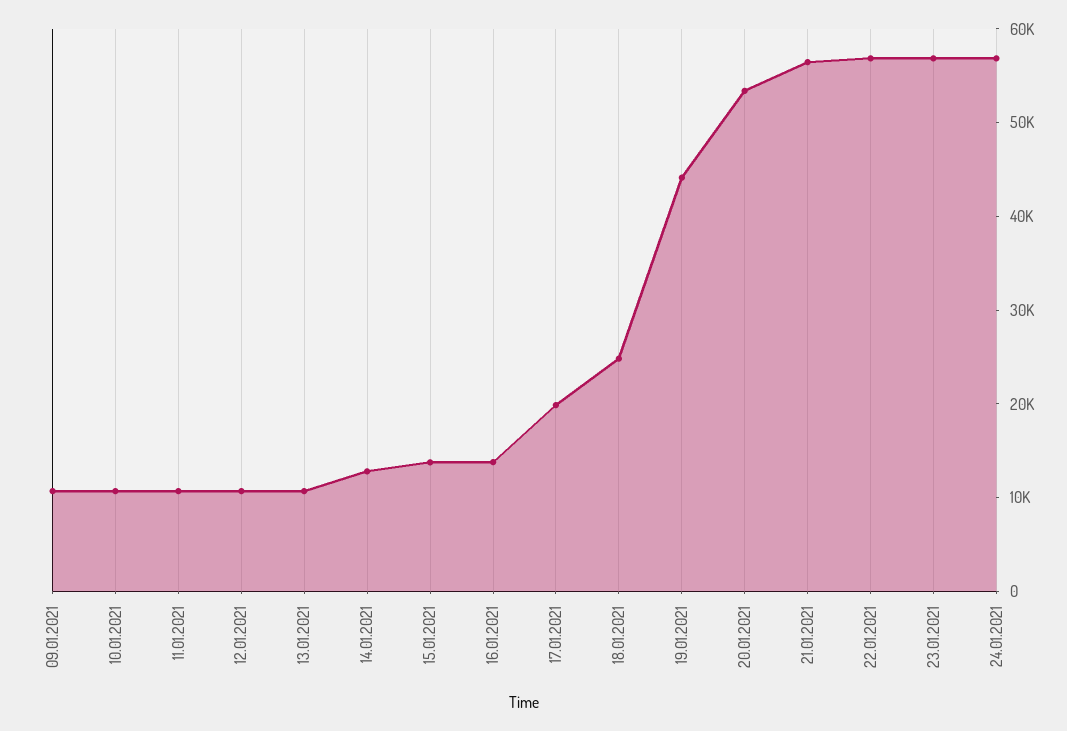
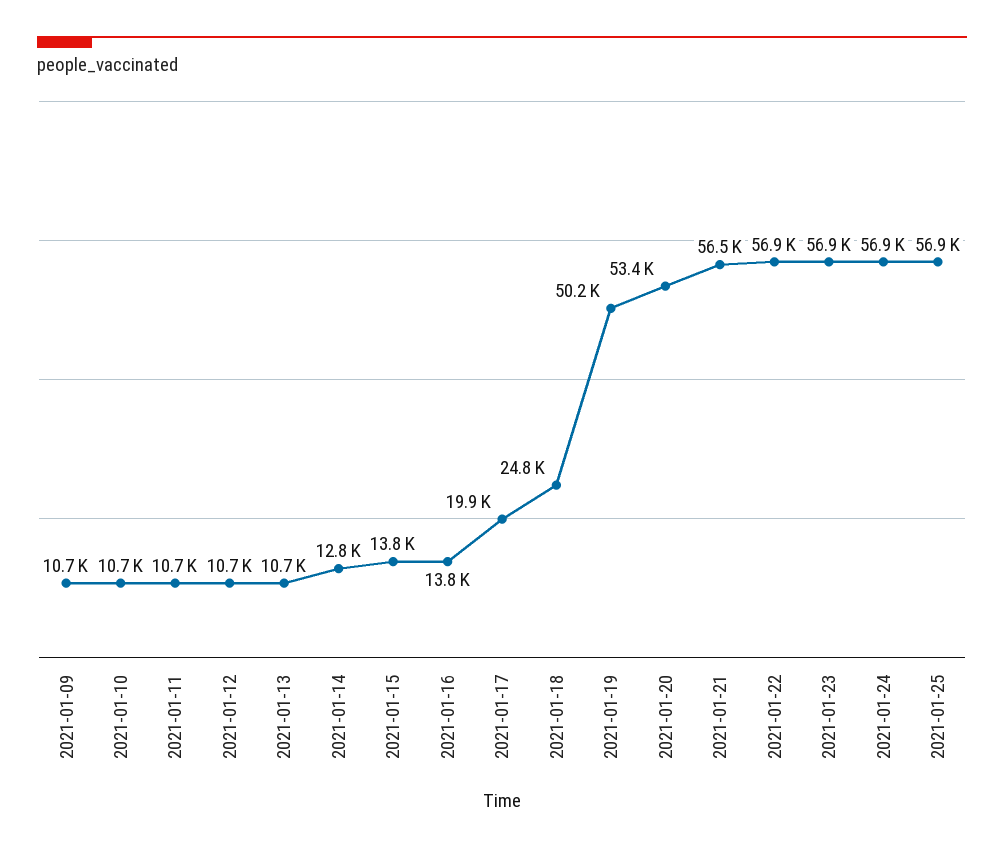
19.01.2021: 44000 -> 50200
2021-01-25: none -> 56900

